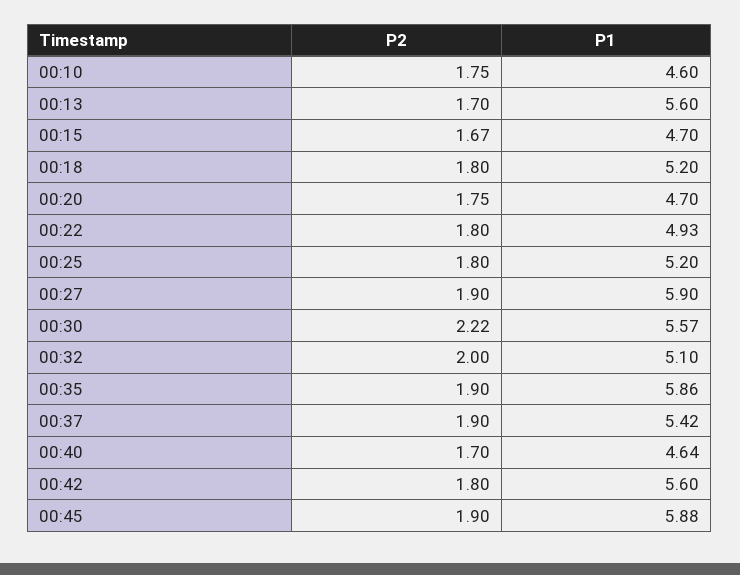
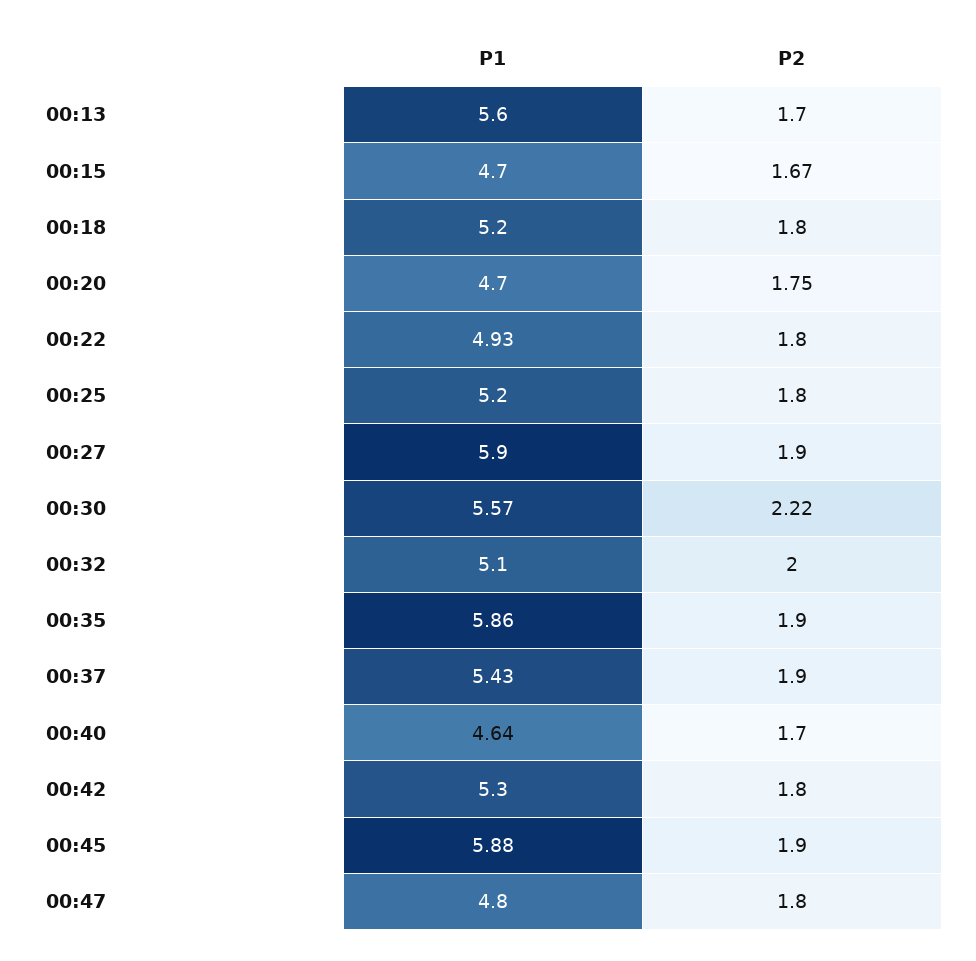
P2, 00:10: 1.75 -> none
P1, 00:10: 4.6 -> none
P1, 00:37: 5.42 -> 5.43
P1, 00:42: 5.6 -> 5.3
P1, 00:47: none -> 4.8
P2, 00:47: none -> 1.8

